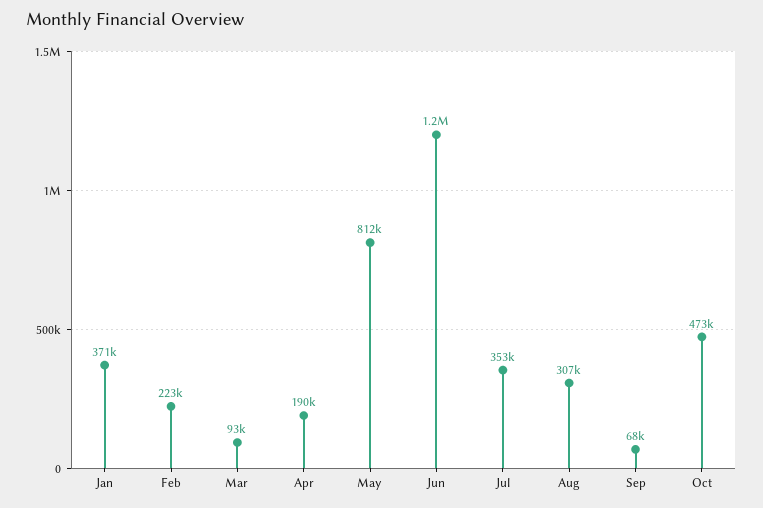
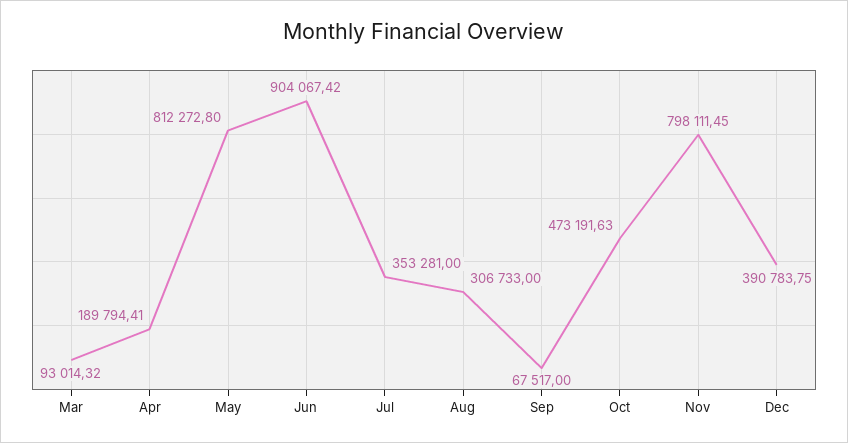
Jan: 371000 -> none
Feb: 223000 -> none
Jun: 1200000 -> 904067.42
Nov: none -> 798111.45
Dec: none -> 390783.75

